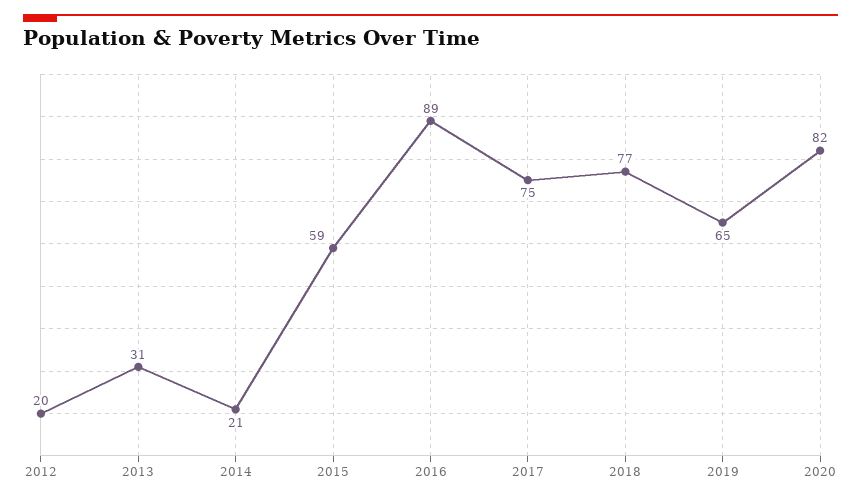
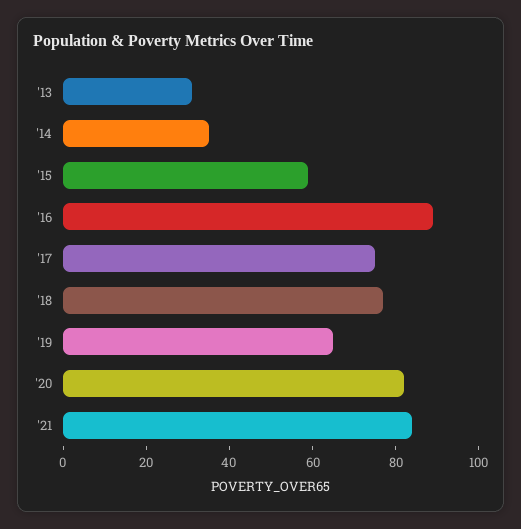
2012: 20 -> none
2014: 21 -> 35
'21: none -> 85

